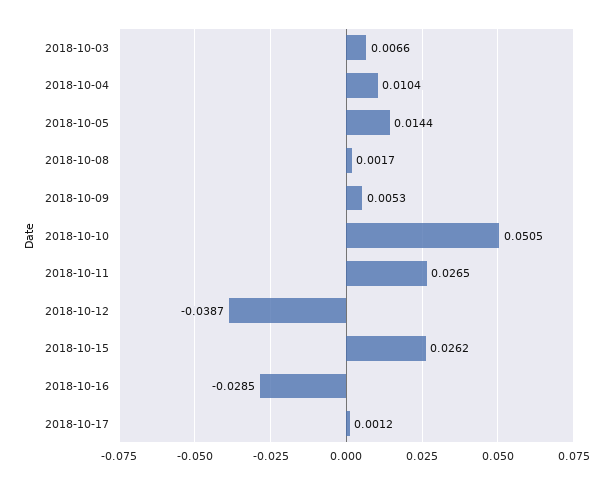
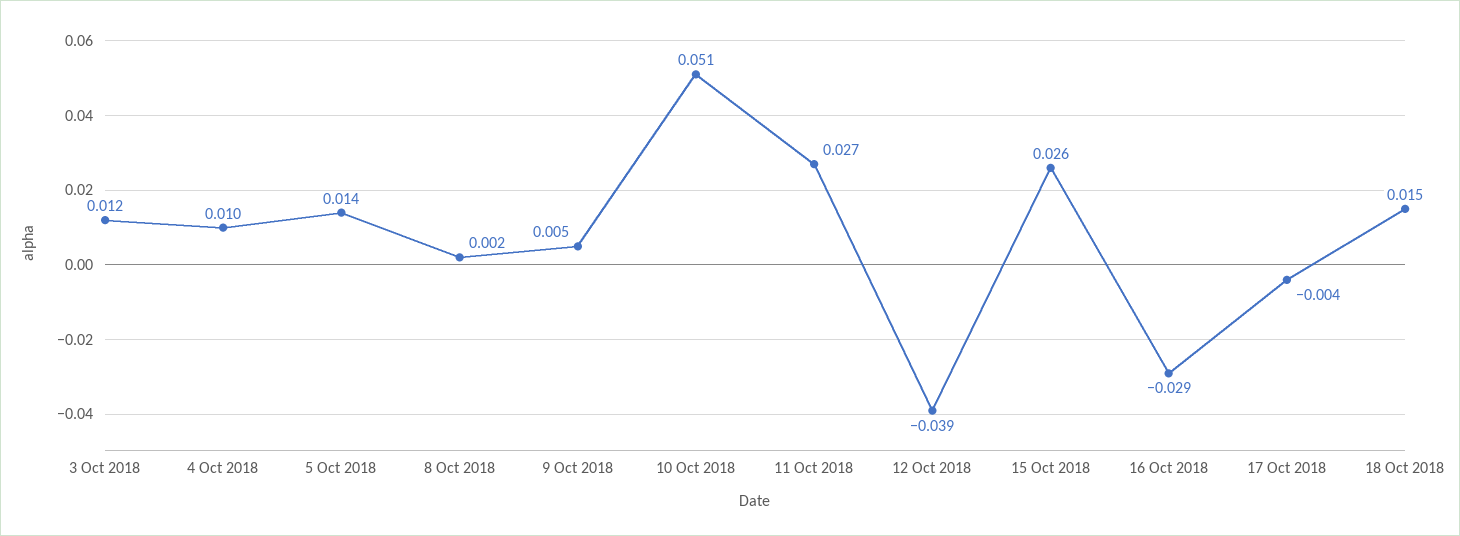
2018-10-03: 0.0066 -> 0.012
2018-10-17: 0.0012 -> -0.004
18 Oct 2018: none -> 0.015

